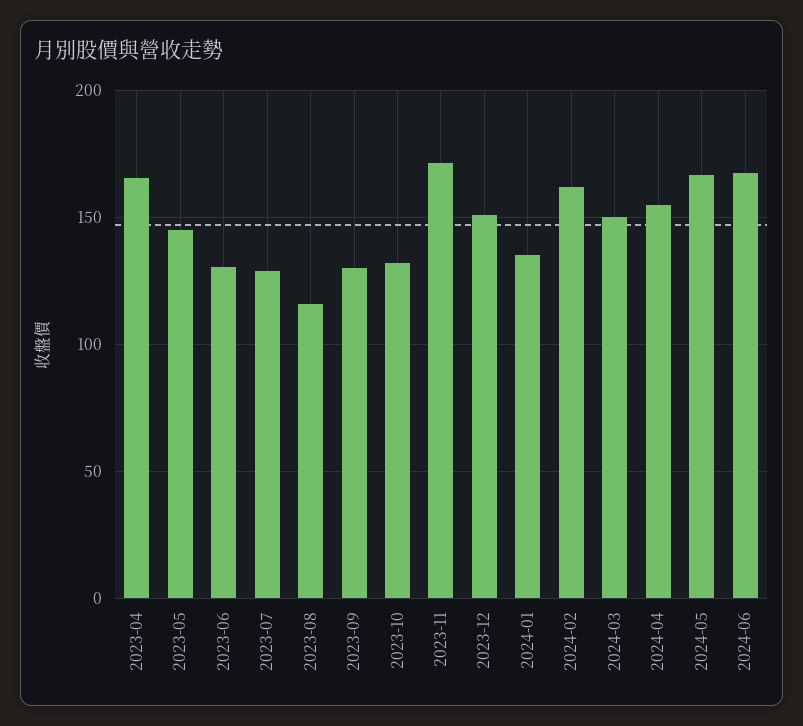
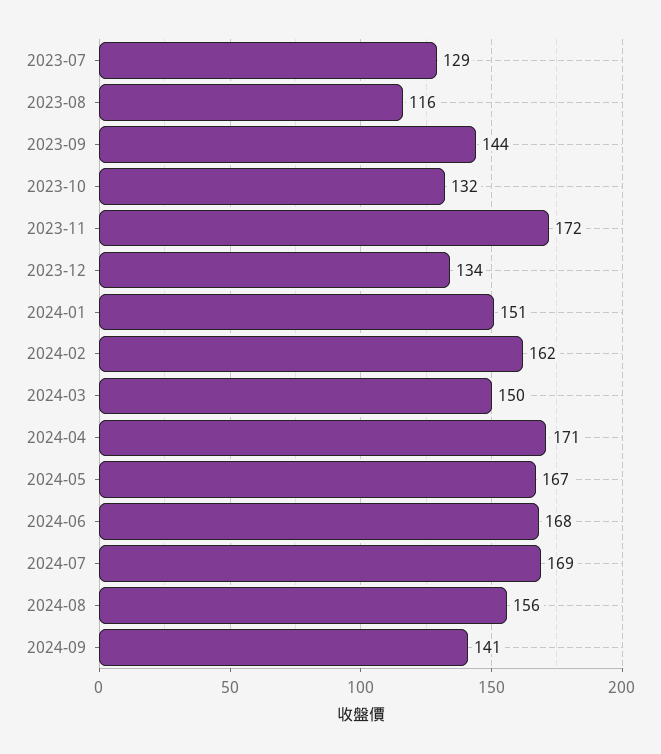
2023-04: 165 -> none
2023-05: 145 -> none
2023-06: 130 -> none
2023-09: 130 -> 144
2023-12: 150 -> 134
2024-01: 135 -> 151
2024-04: 155 -> 171
2024-07: none -> 169
2024-08: none -> 156
2024-09: none -> 141

